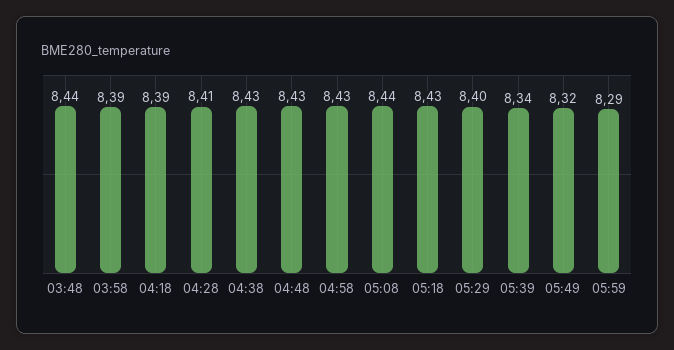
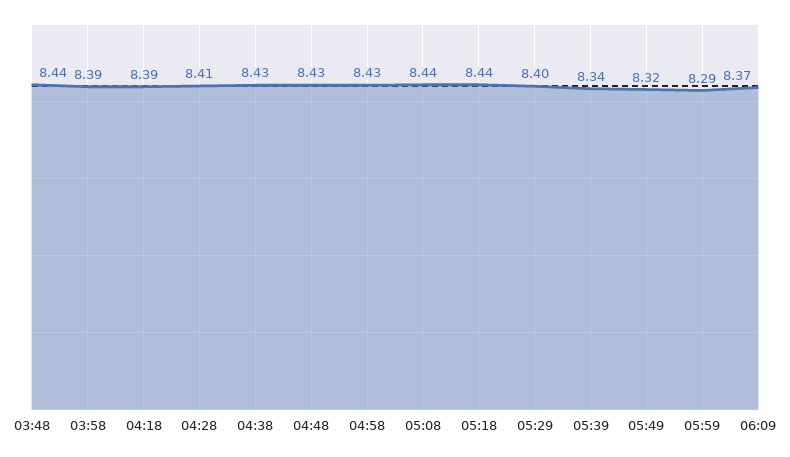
05:18: 8.43 -> 8.44
06:09: none -> 8.37

